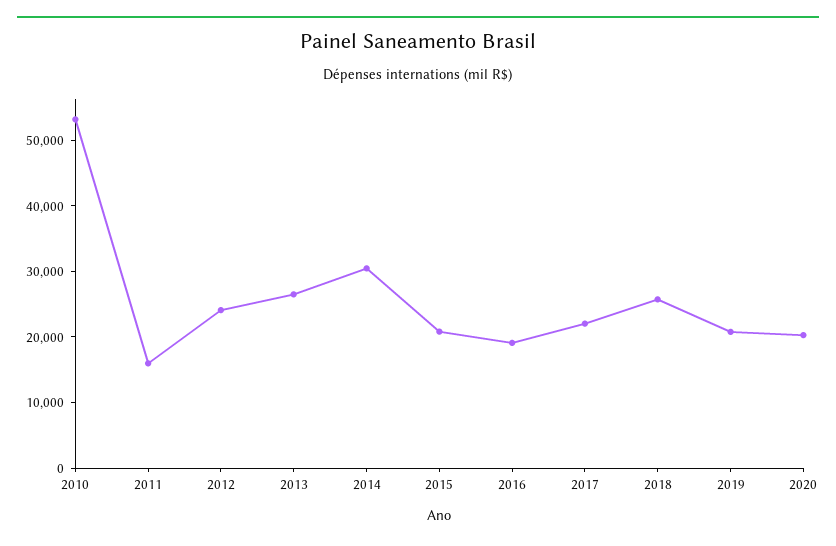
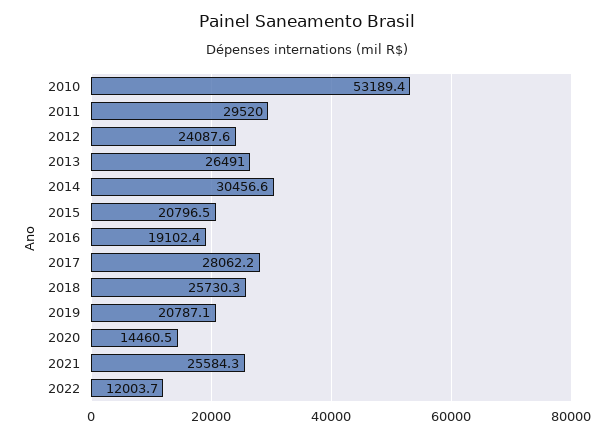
2011: 16000 -> 29520
2017: 22000 -> 28062.2
2020: 20000 -> 14460.5
2021: none -> 25584.3
2022: none -> 12003.7

